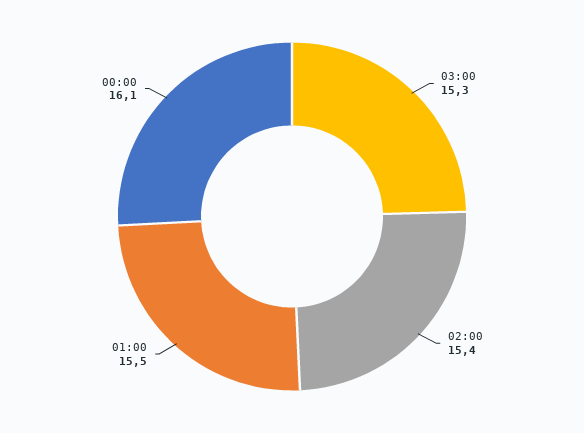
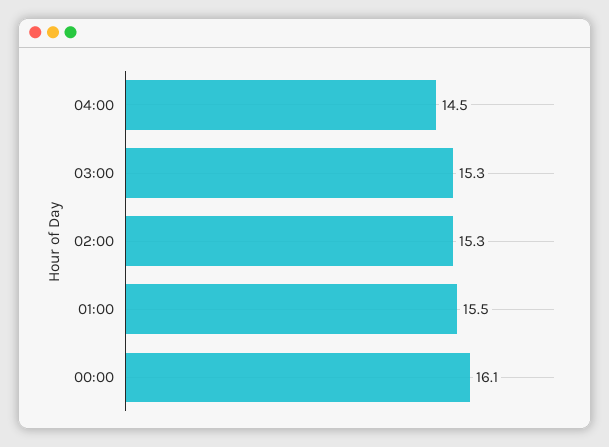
02:00: 15.4 -> 15.3
04:00: none -> 14.5

